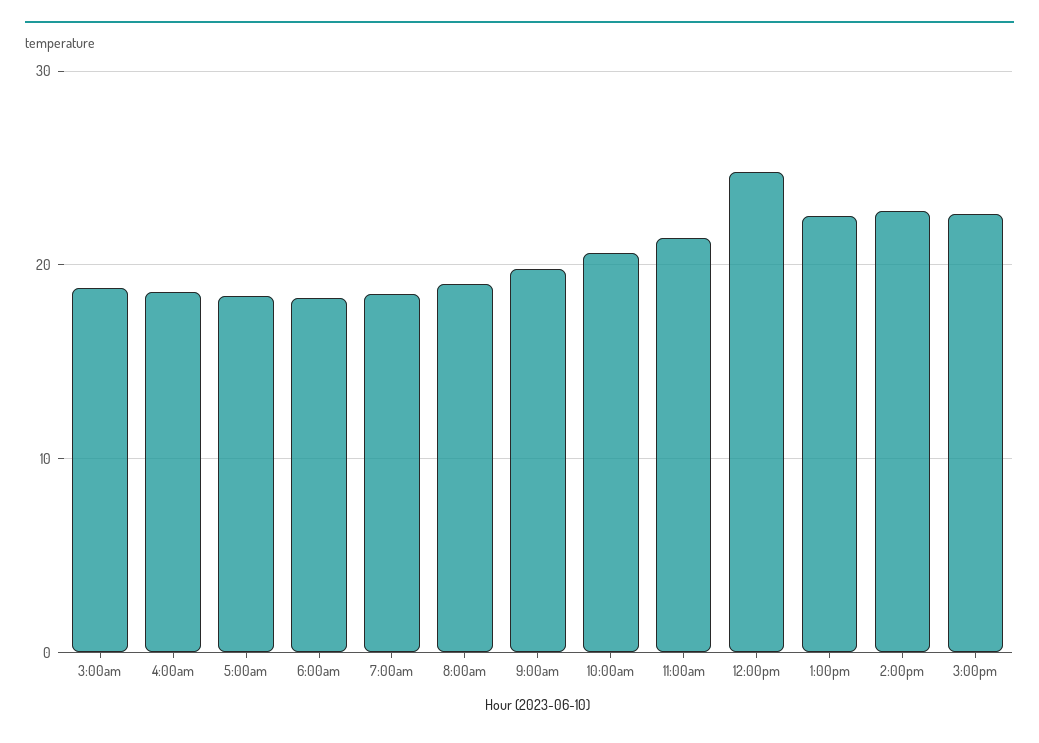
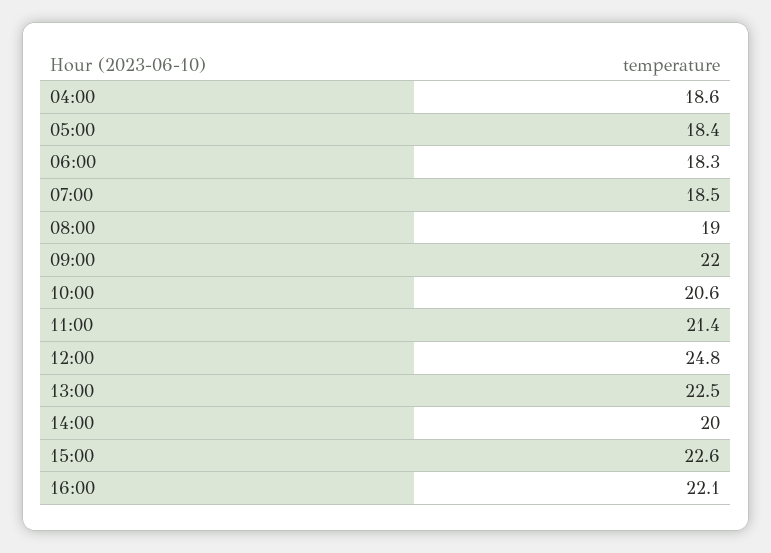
3:00am: 19 -> none
9:00am: 20 -> 22
2:00pm: 23 -> 20
16:00: none -> 22.1

